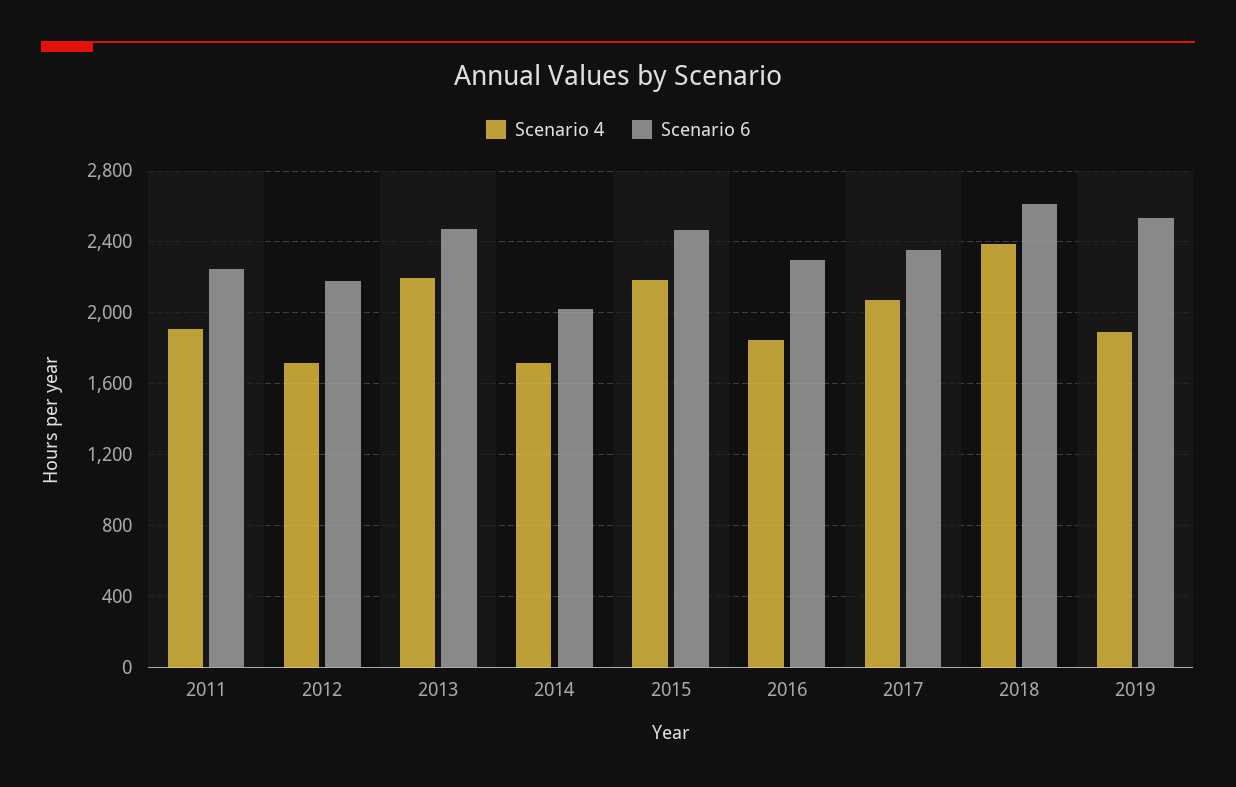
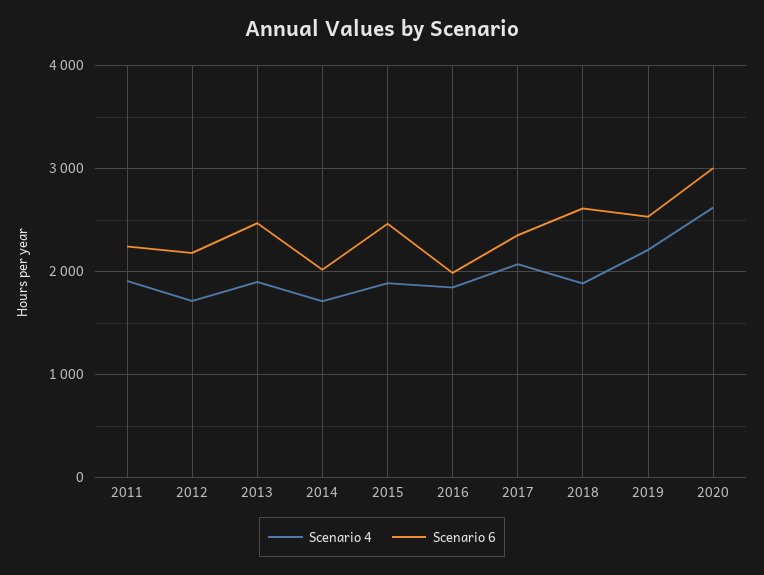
Scenario 4, 2013: 2200 -> 1900
Scenario 4, 2015: 2200 -> 1900
Scenario 6, 2016: 2300 -> 2000
Scenario 4, 2018: 2400 -> 1900
Scenario 4, 2019: 1900 -> 2200
Scenario 4, 2020: none -> 2600
Scenario 6, 2020: none -> 3000

